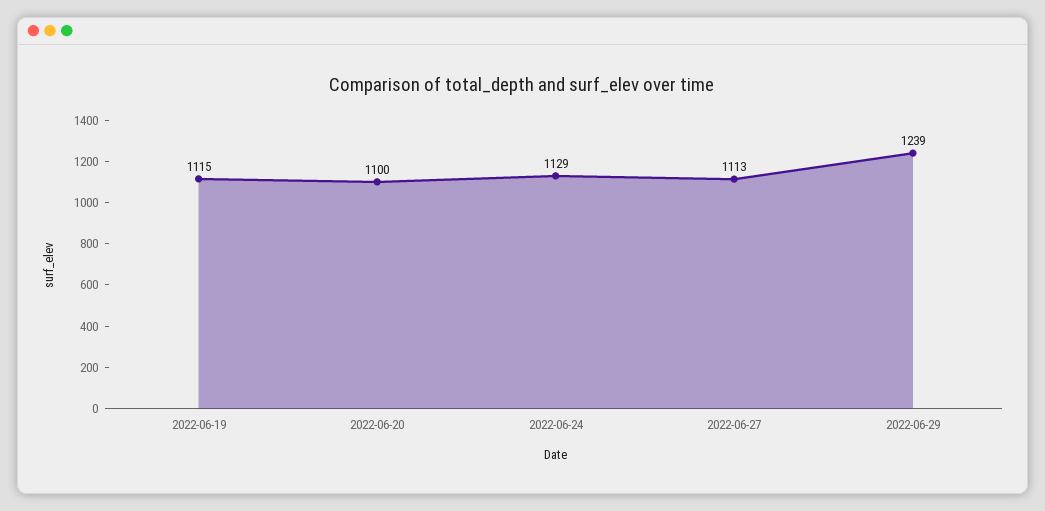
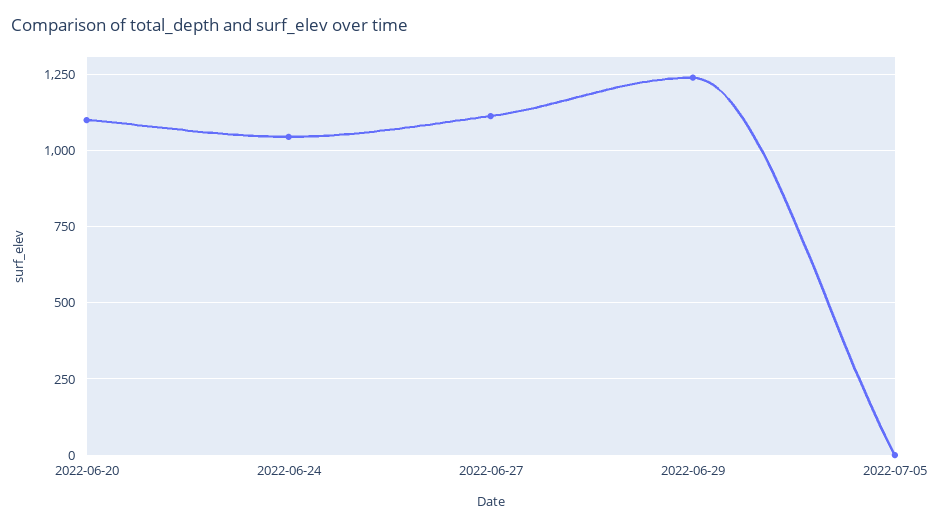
2022-06-19: 1115 -> none
2022-06-24: 1129 -> 1050
2022-07-05: none -> 0

